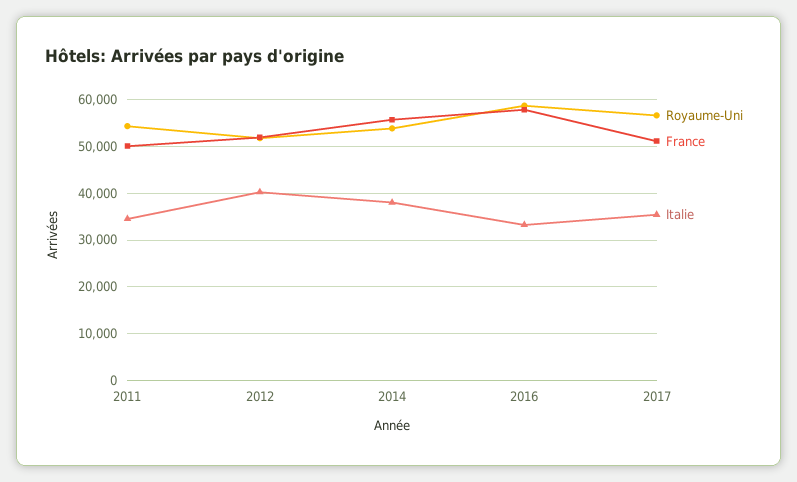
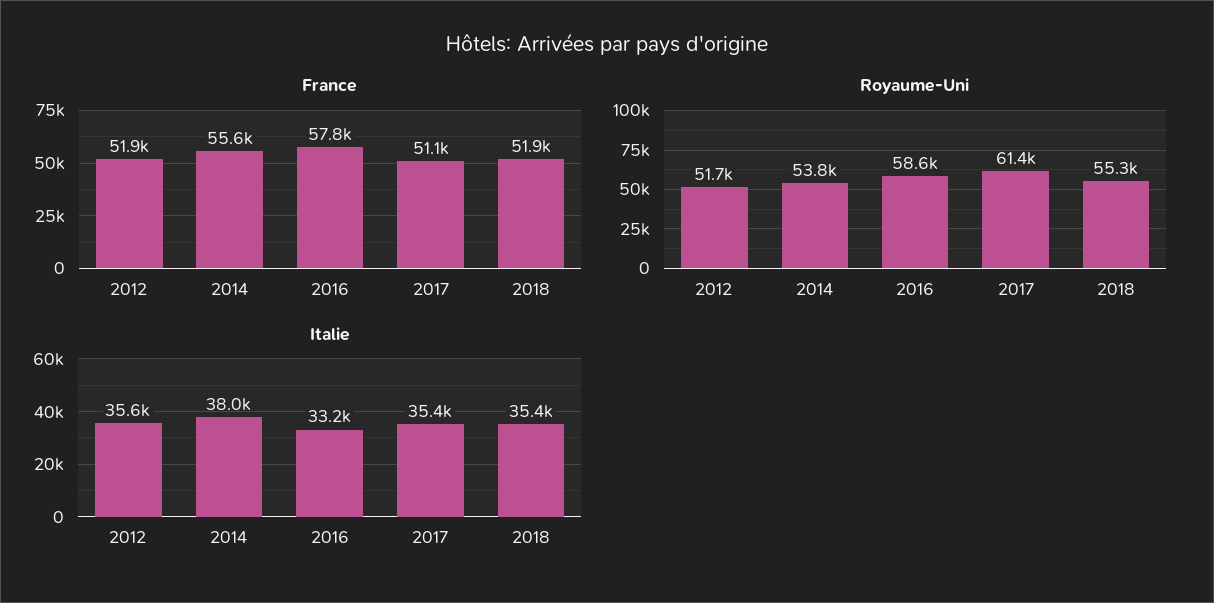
Royaume-Uni, 2011: 54000 -> none
France, 2011: 50000 -> none
Italie, 2011: 34000 -> none
Italie, 2012: 40000 -> 35600
Royaume-Uni, 2017: 56000 -> 61400
France, 2018: none -> 51900
Royaume-Uni, 2018: none -> 55300
Italie, 2018: none -> 35400

